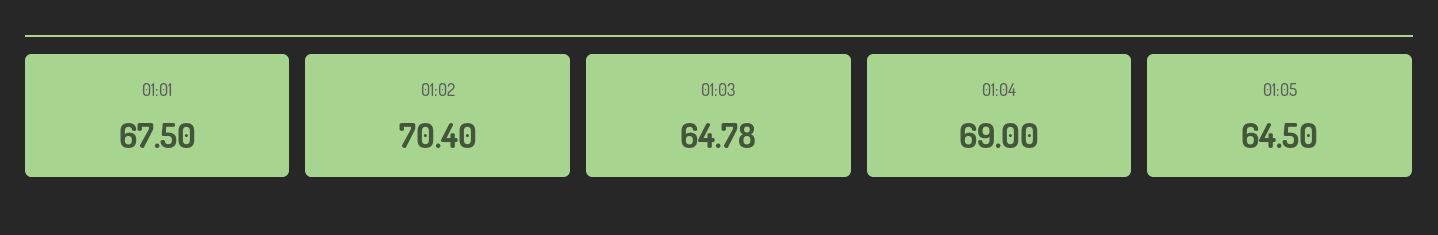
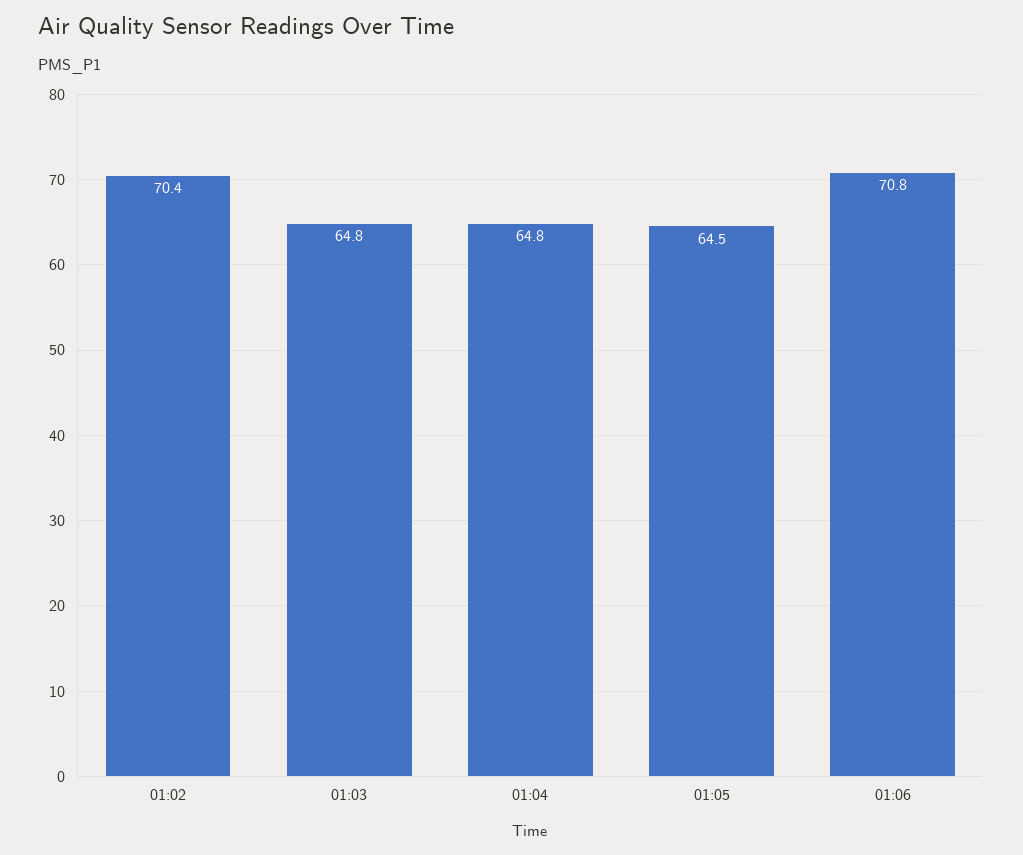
01:01: 67.5 -> none
01:04: 69 -> 64.8
01:06: none -> 70.8

